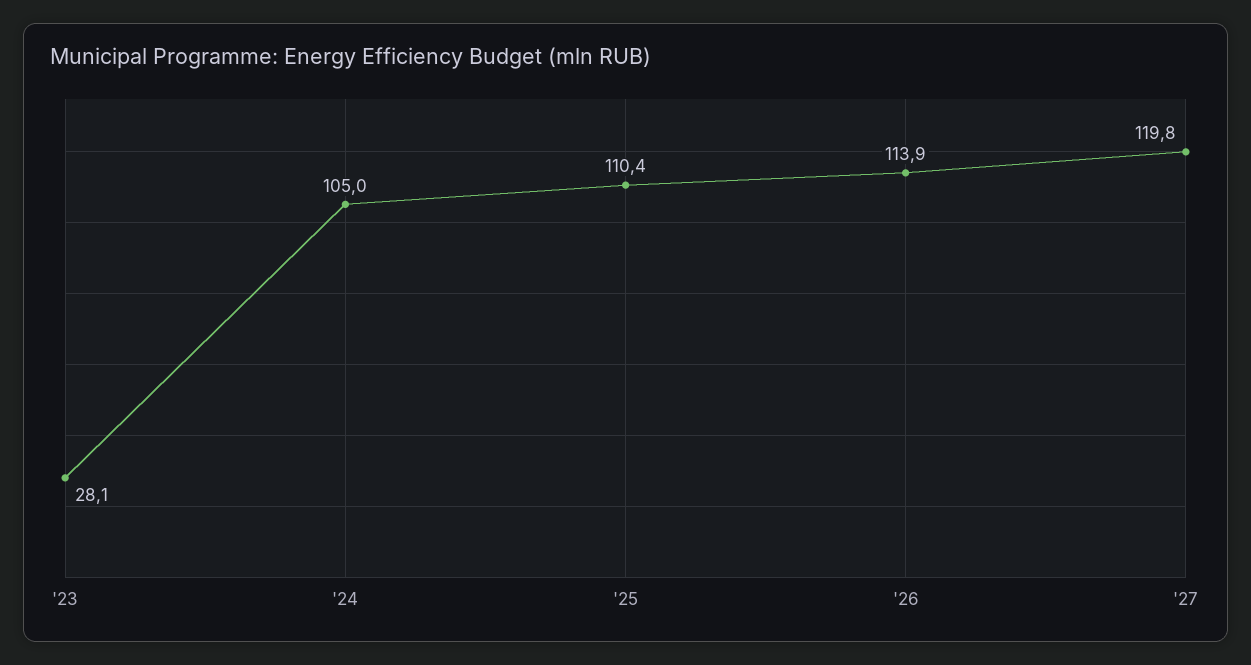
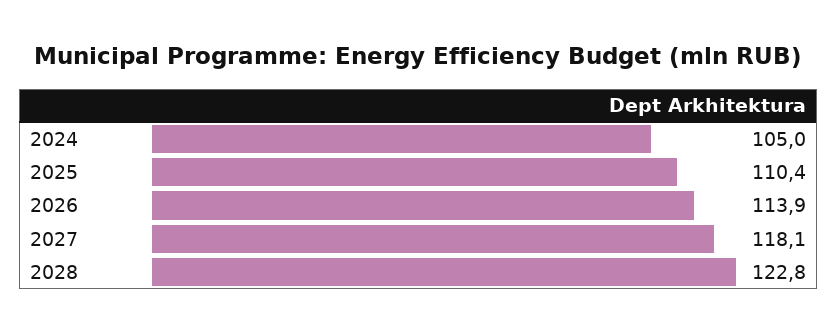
'23: 28.1 -> none
'27: 119.8 -> 118.1
2028: none -> 122.8

